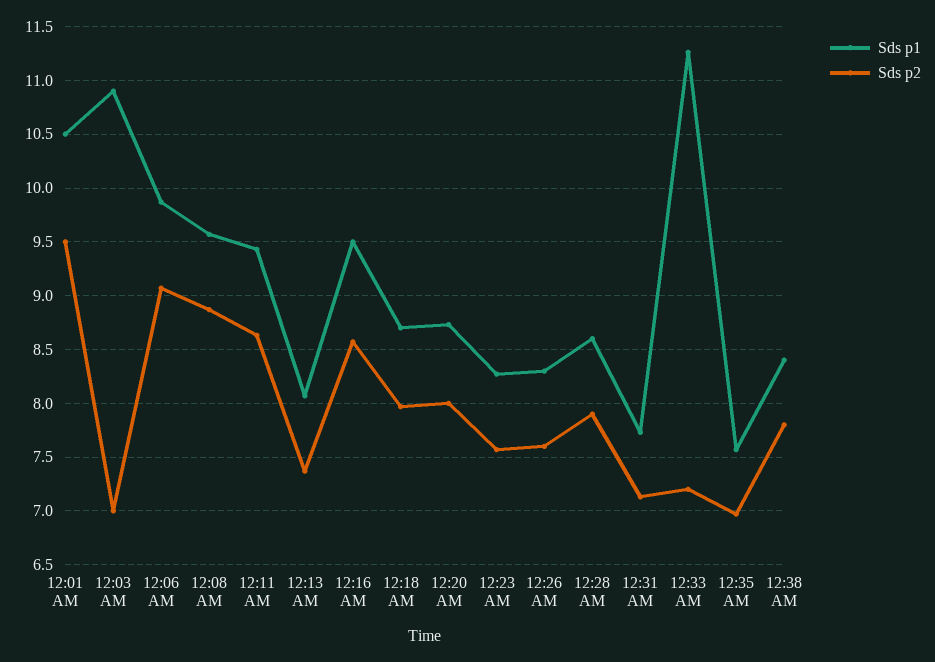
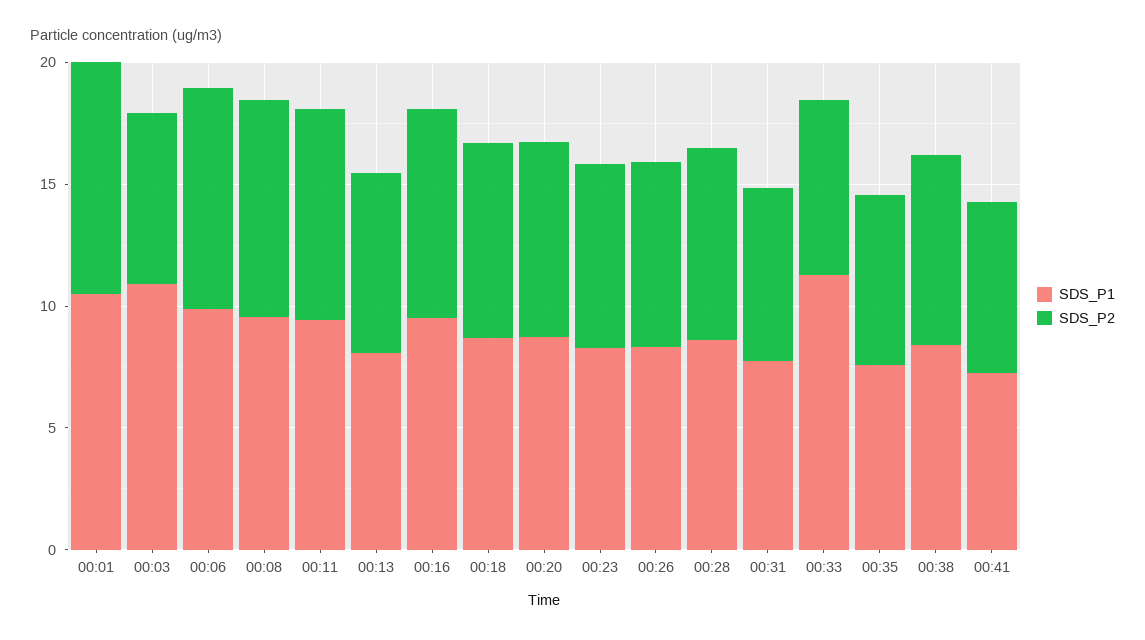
Sds p1, 00:41: none -> 7
Sds p2, 00:41: none -> 7

